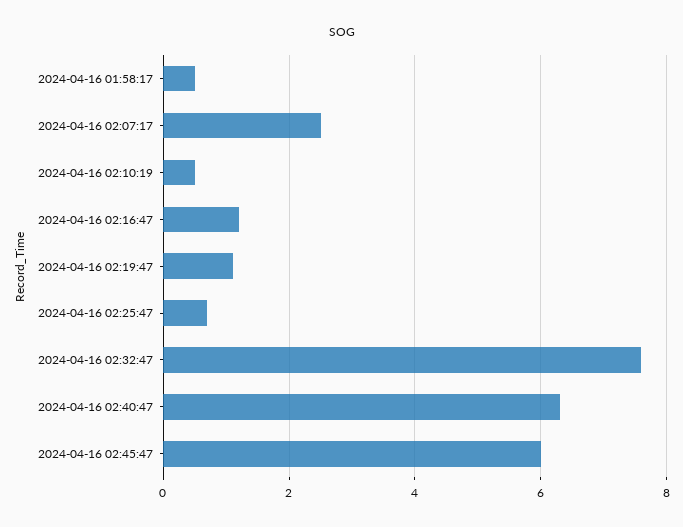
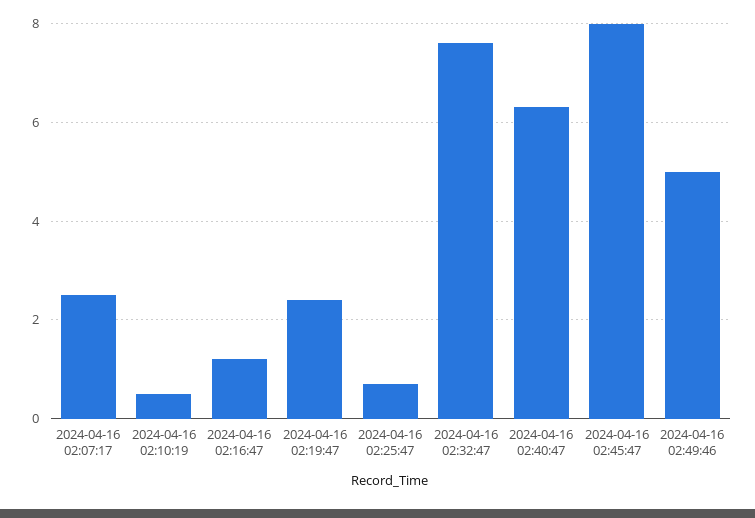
2024-04-16 01:58:17: 0.5 -> none
2024-04-16 02:19:47: 1 -> 2.5
2024-04-16 02:45:47: 6 -> 8
2024-04-16 02:49:46: none -> 5

